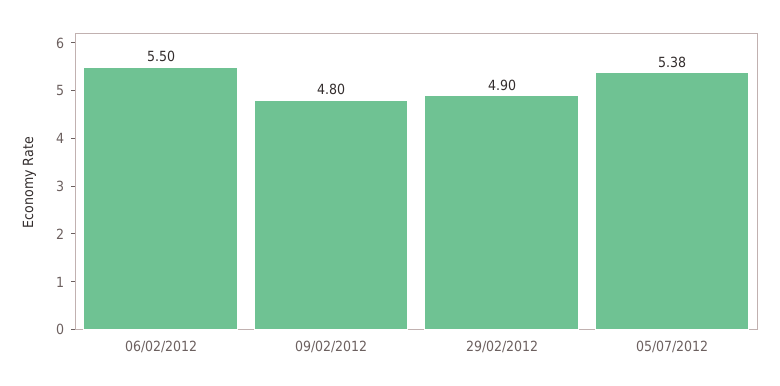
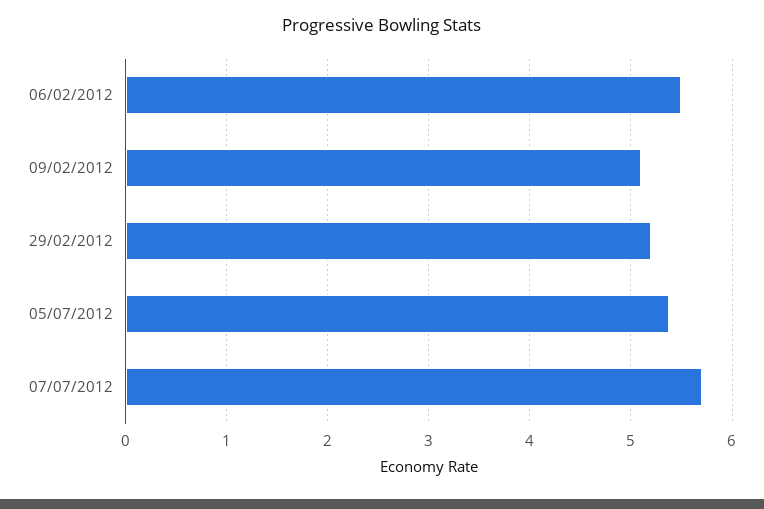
09/02/2012: 4.8 -> 5.1
29/02/2012: 4.9 -> 5.2
07/07/2012: none -> 5.7

